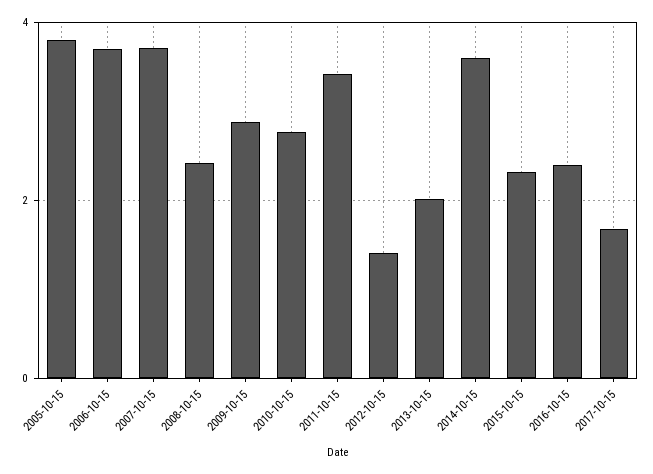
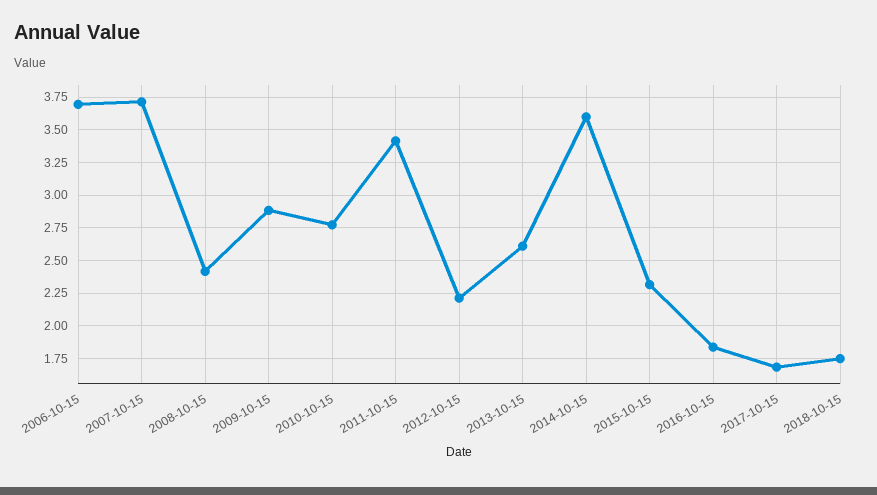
2005-10-15: 3.8 -> none
2012-10-15: 1.4 -> 2.2
2013-10-15: 2 -> 2.6
2016-10-15: 2.4 -> 1.85
2018-10-15: none -> 1.75

